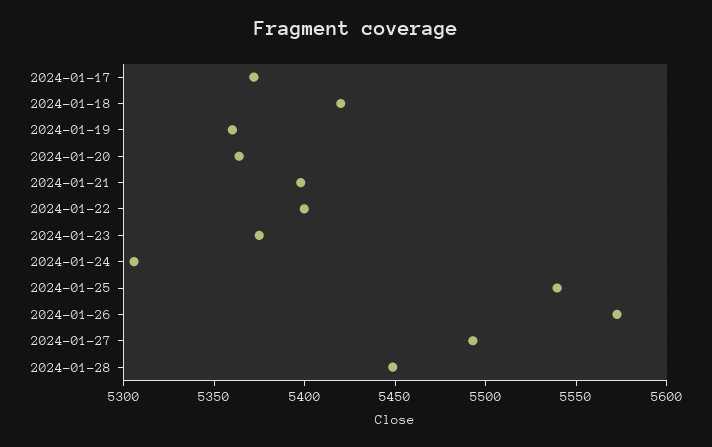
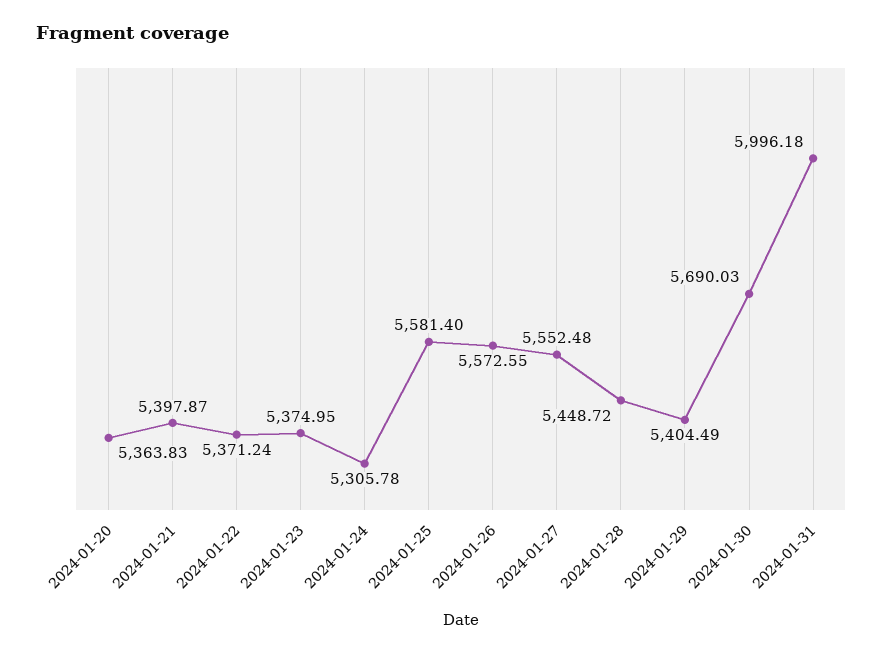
2024-01-17: 5370 -> none
2024-01-18: 5420 -> none
2024-01-19: 5360 -> none
2024-01-22: 5400 -> 5371.24
2024-01-25: 5540 -> 5581.4
2024-01-27: 5490 -> 5552.48
2024-01-29: none -> 5404.49
2024-01-30: none -> 5690.03
2024-01-31: none -> 5996.18

